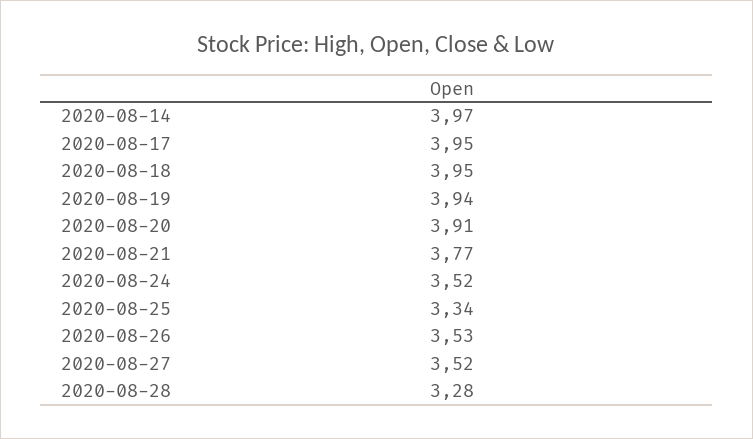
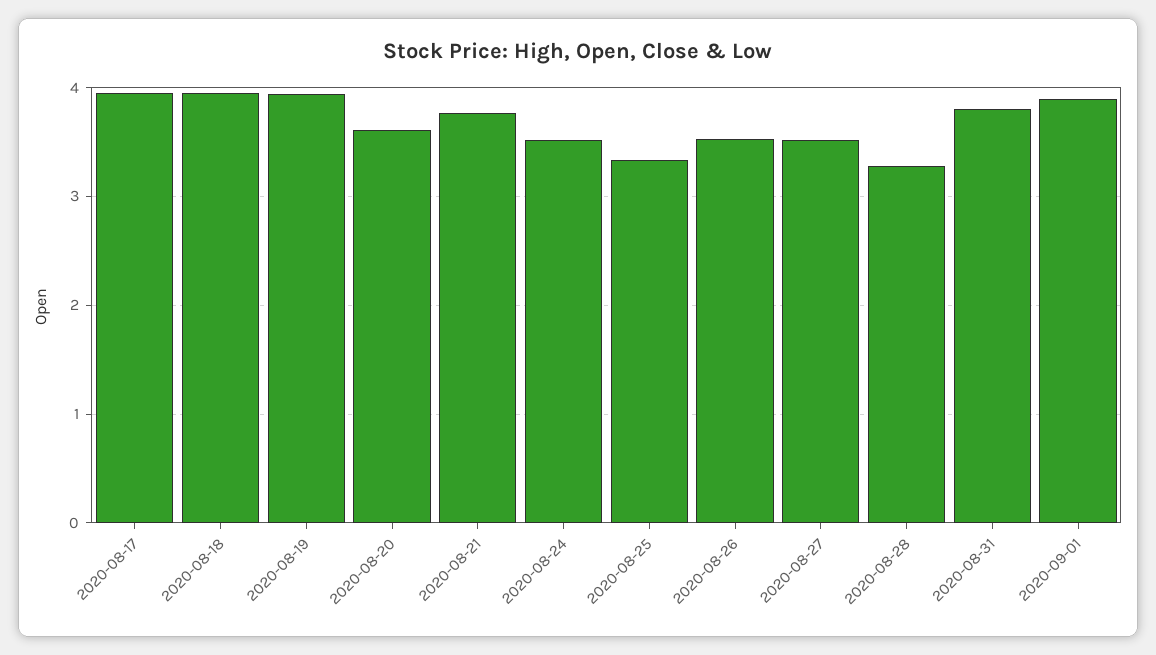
2020-08-14: 3.97 -> none
2020-08-20: 3.91 -> 3.6
2020-08-31: none -> 3.8
2020-09-01: none -> 3.9

